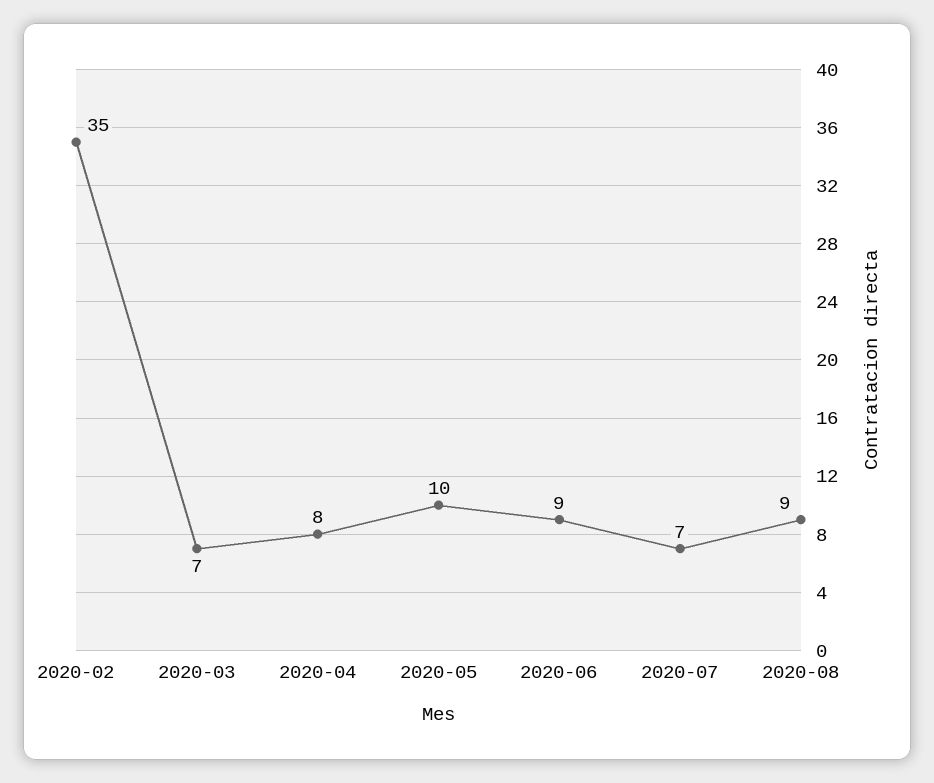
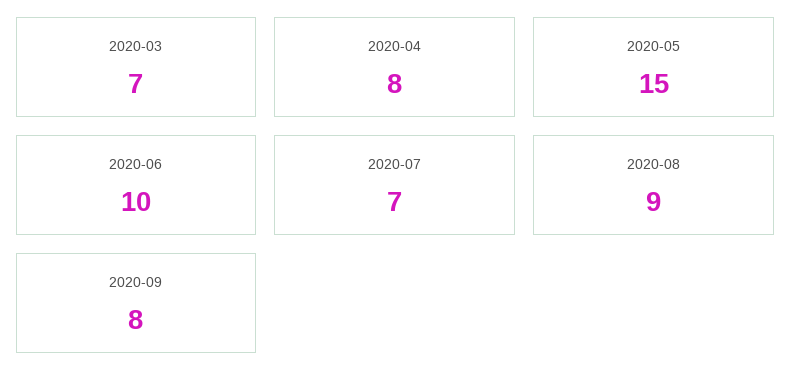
2020-02: 35 -> none
2020-05: 10 -> 15
2020-06: 9 -> 10
2020-09: none -> 8

